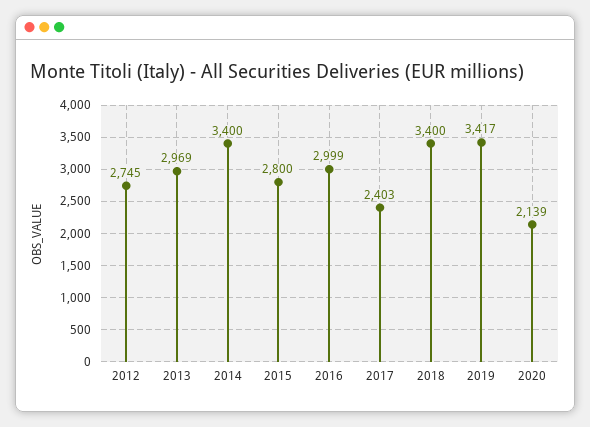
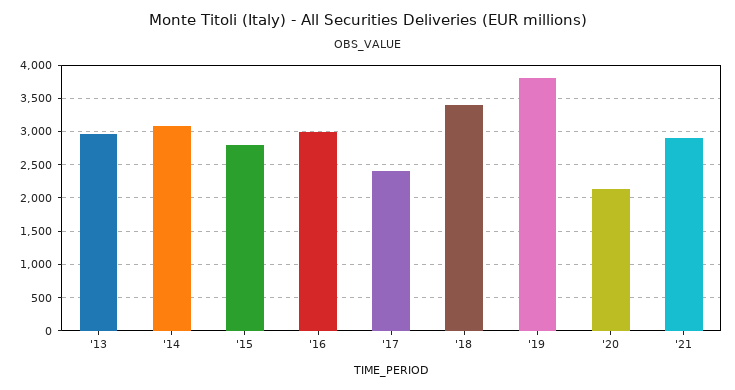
2012: 2745 -> none
2014: 3400 -> 3100
2019: 3417 -> 3800
'21: none -> 2900

